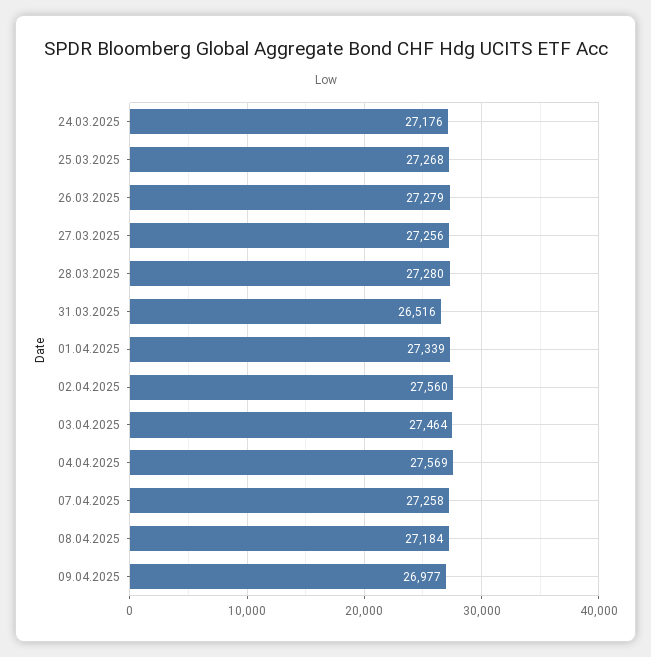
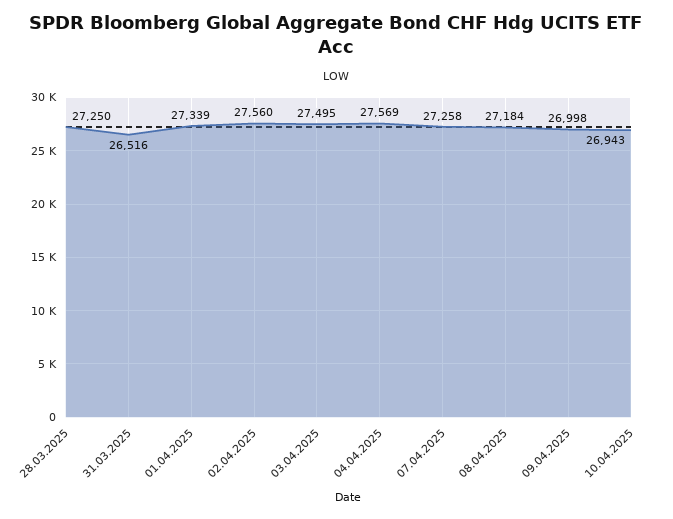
24.03.2025: 27176 -> none
25.03.2025: 27268 -> none
26.03.2025: 27279 -> none
27.03.2025: 27256 -> none
28.03.2025: 27280 -> 27250
03.04.2025: 27464 -> 27495
09.04.2025: 26977 -> 26998
10.04.2025: none -> 26943

